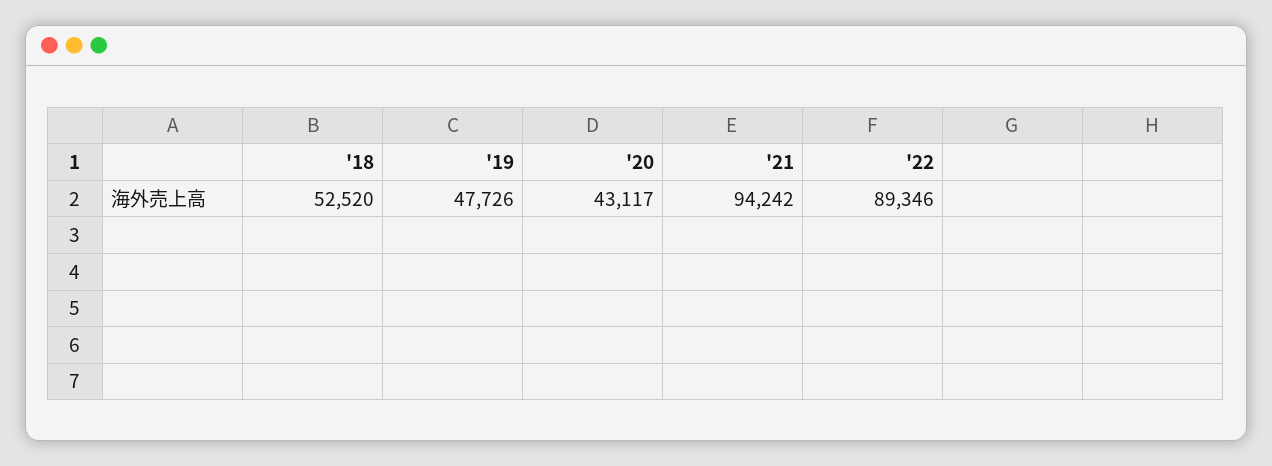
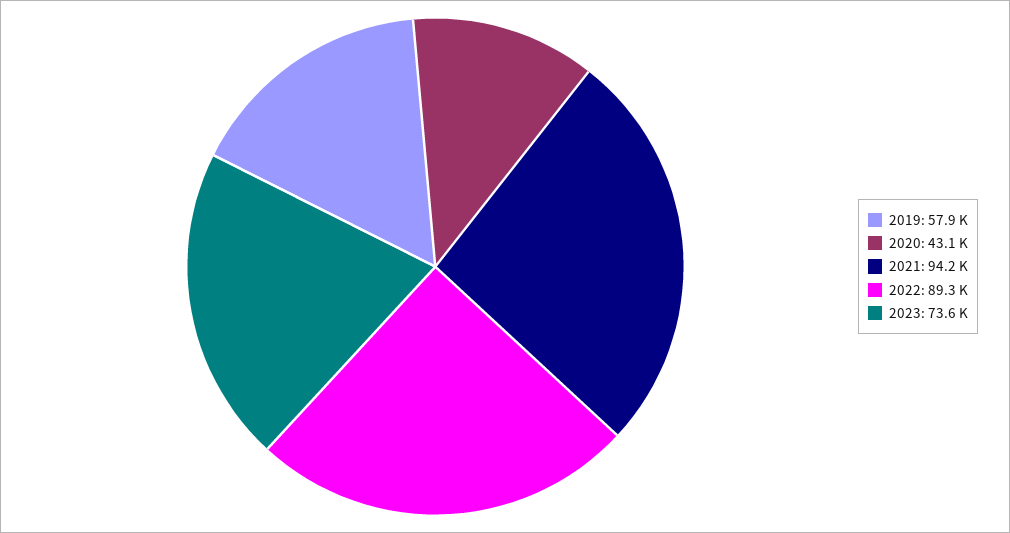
'18: 52520 -> none
'19: 47726 -> 57900
2023: none -> 73600

